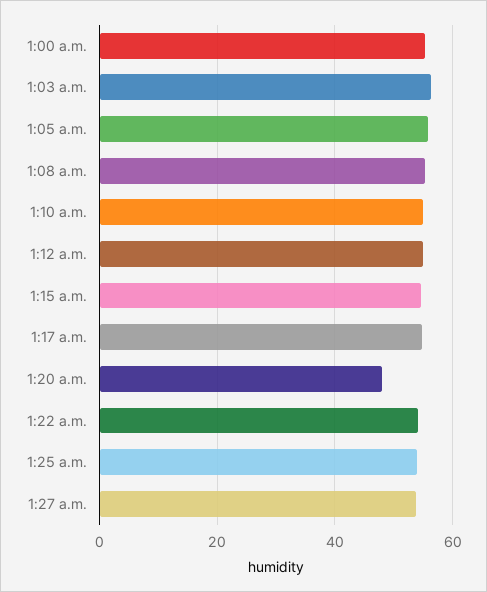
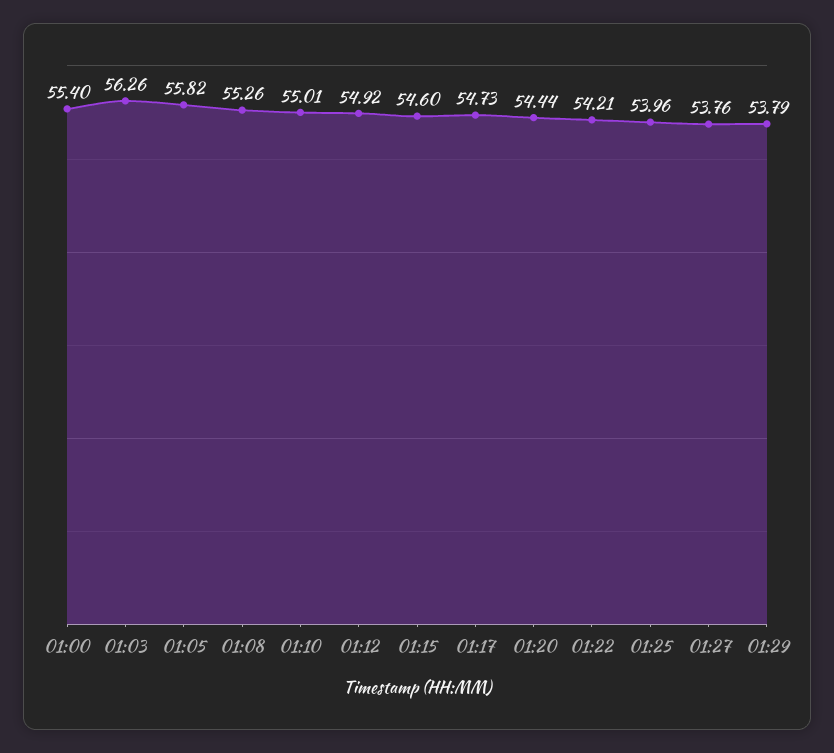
1:20 a.m.: 48 -> 54.44
01:29: none -> 53.79

